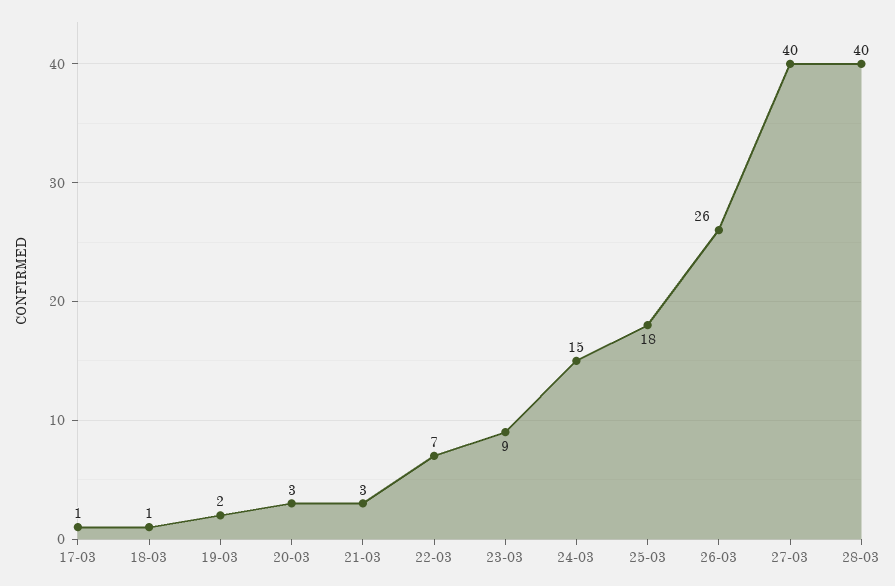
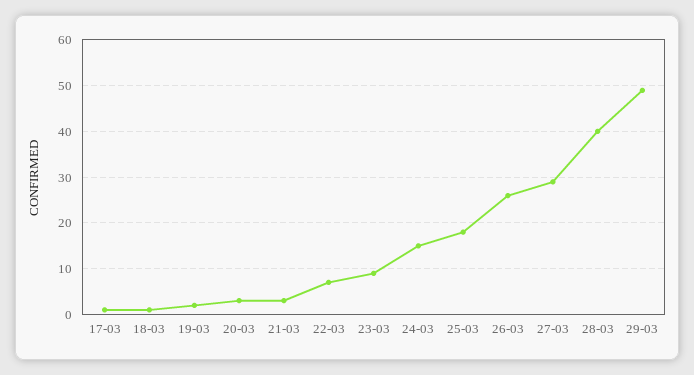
27-03: 40 -> 30
29-03: none -> 50

